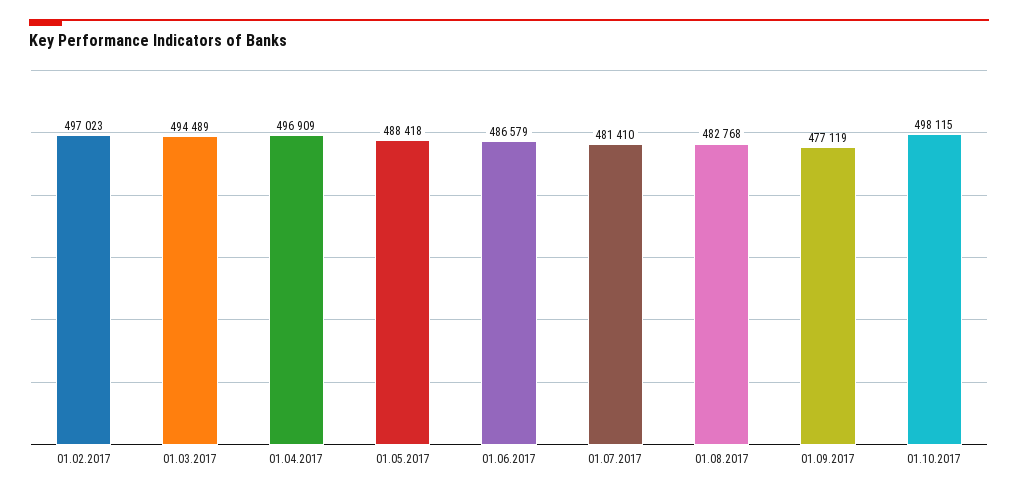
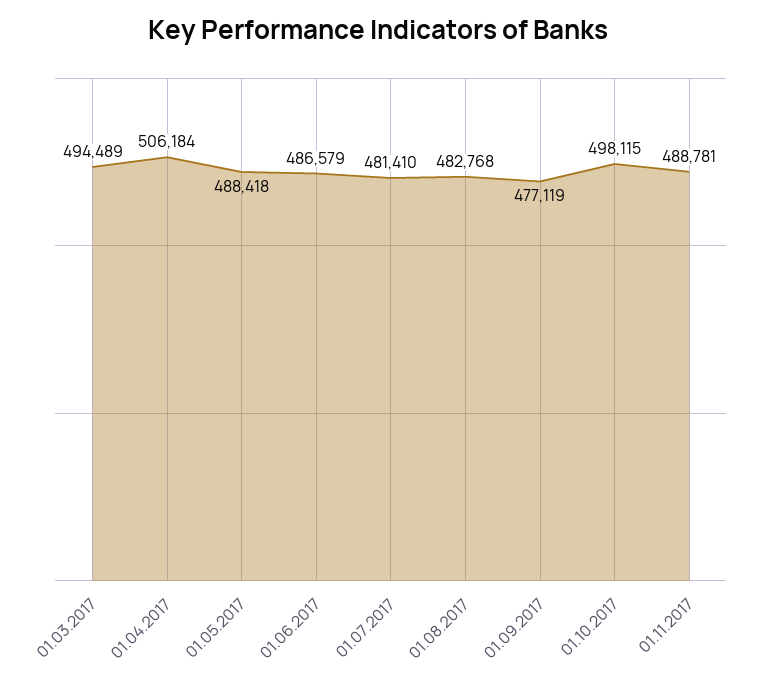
01.02.2017: 497023 -> none
01.04.2017: 496909 -> 506184
01.11.2017: none -> 488781

